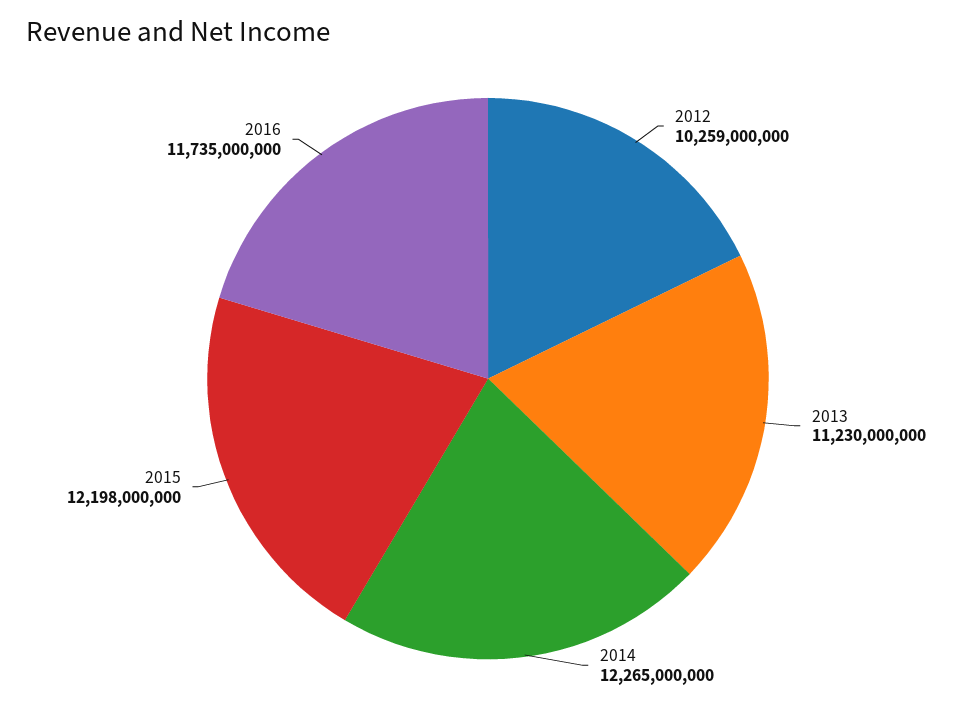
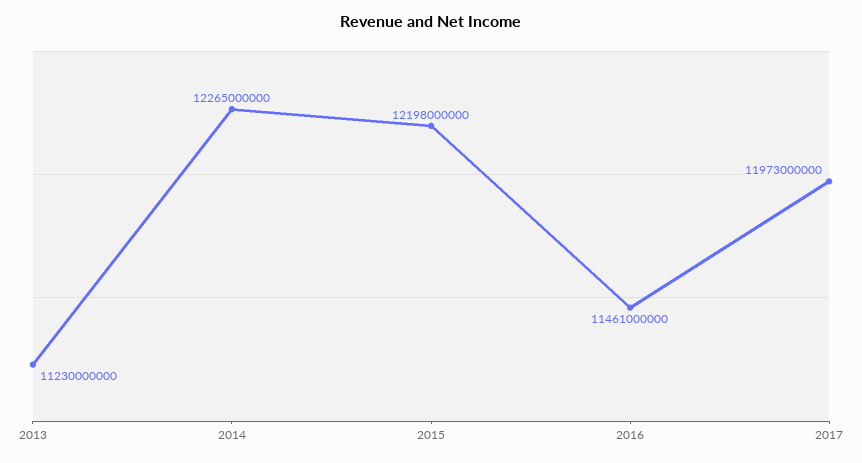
2012: 10259000000 -> none
2016: 11735000000 -> 11461000000
2017: none -> 11973000000

